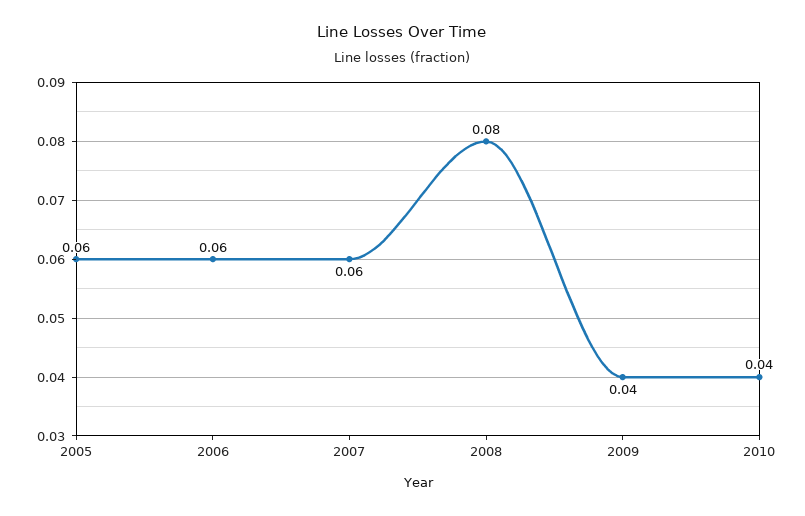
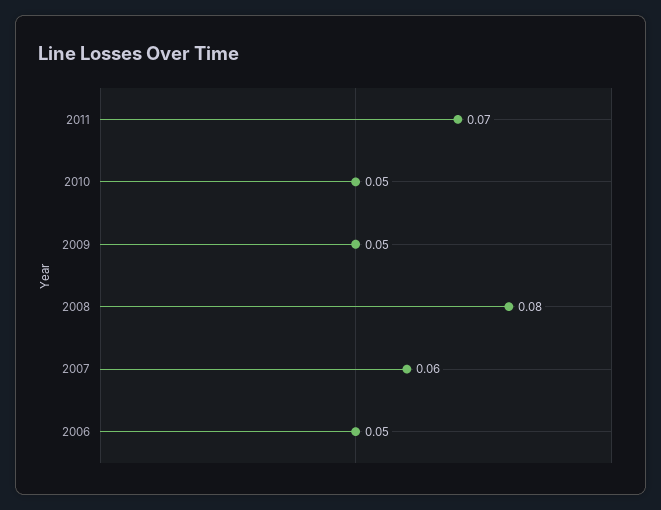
2005: 0.06 -> none
2006: 0.06 -> 0.05
2009: 0.04 -> 0.05
2010: 0.04 -> 0.05
2011: none -> 0.07

